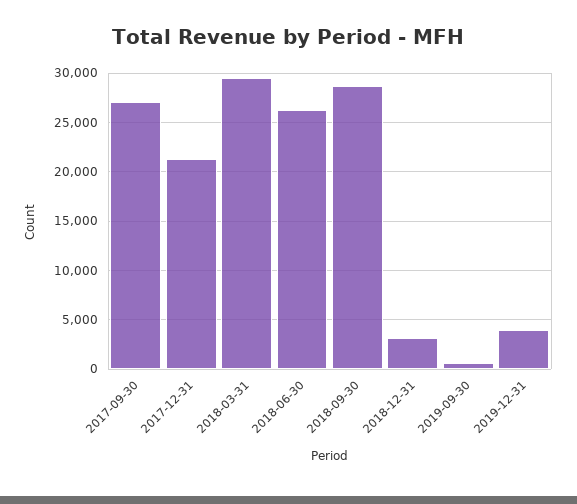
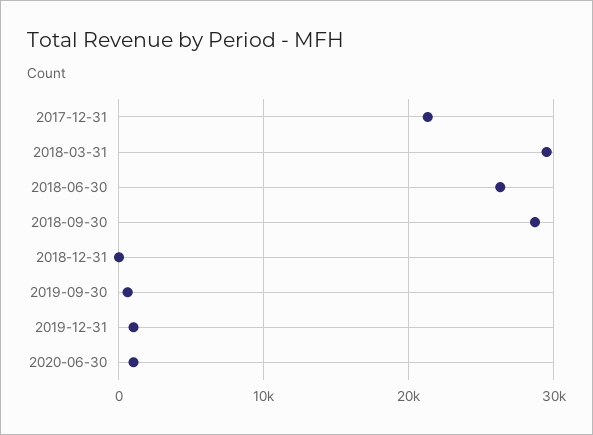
2017-09-30: 27000 -> none
2018-12-31: 3000 -> 0
2019-12-31: 4000 -> 1000
2020-06-30: none -> 1000

